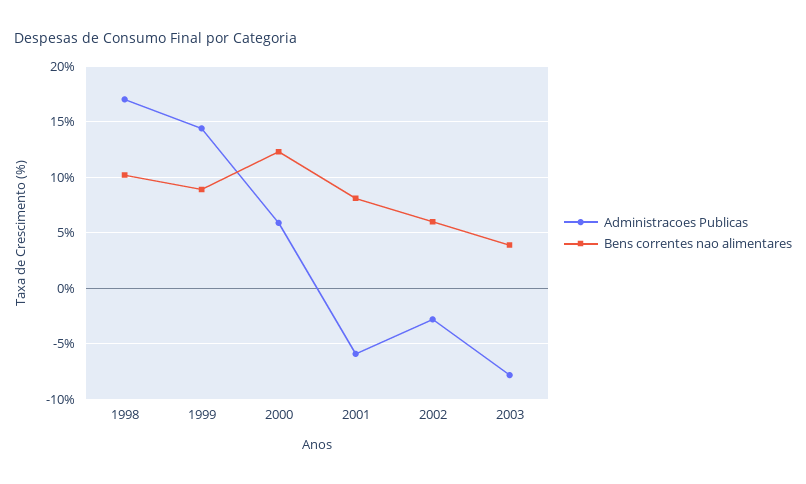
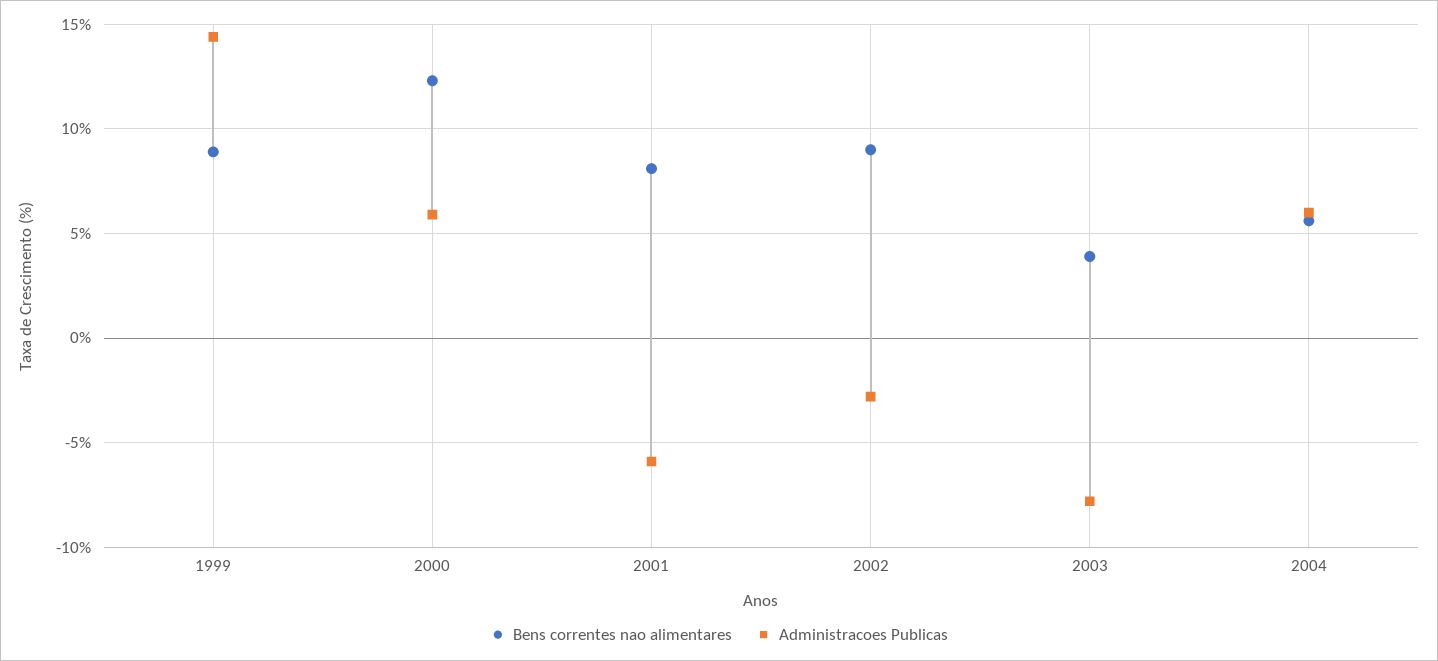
Administracoes Publicas, 1998: 17 -> none
Bens correntes nao alimentares, 1998: 10 -> none
Bens correntes nao alimentares, 2002: 6 -> 9
Bens correntes nao alimentares, 2004: none -> 5.5
Administracoes Publicas, 2004: none -> 6

